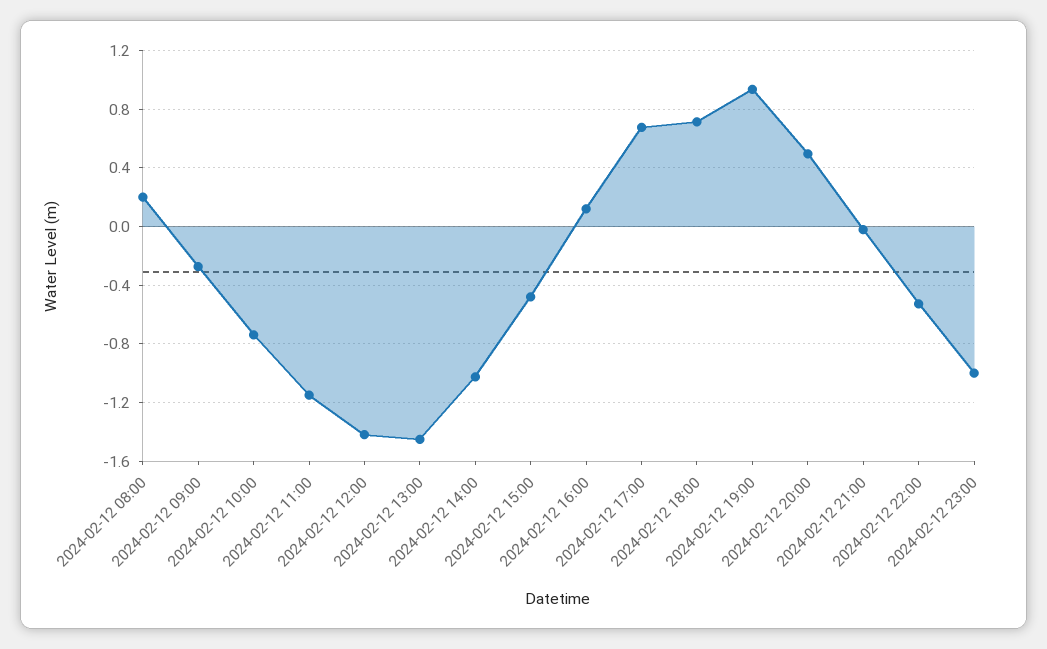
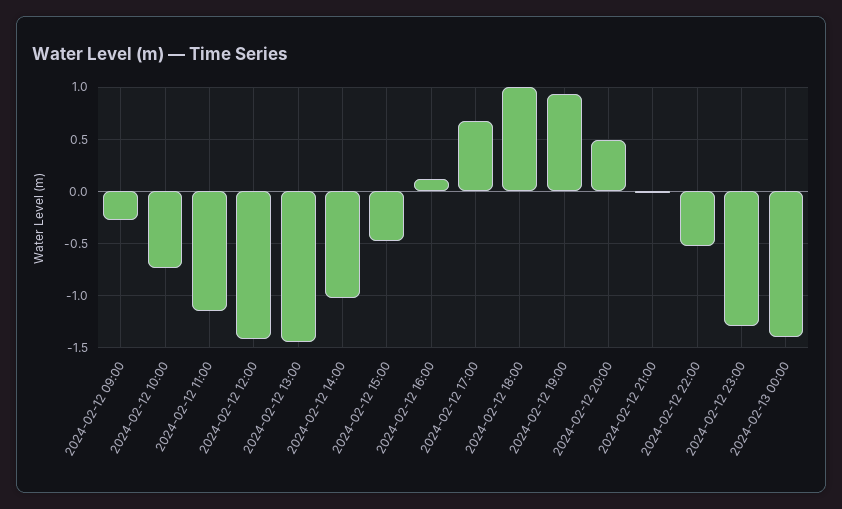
2024-02-12 08:00: 0.2 -> none
2024-02-12 18:00: 0.7 -> 1
2024-02-12 23:00: -1 -> -1.3
2024-02-13 00:00: none -> -1.4

